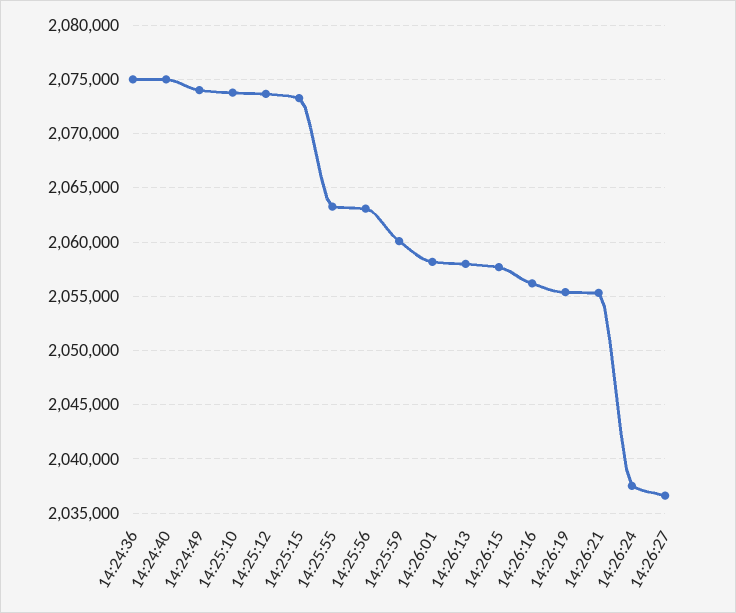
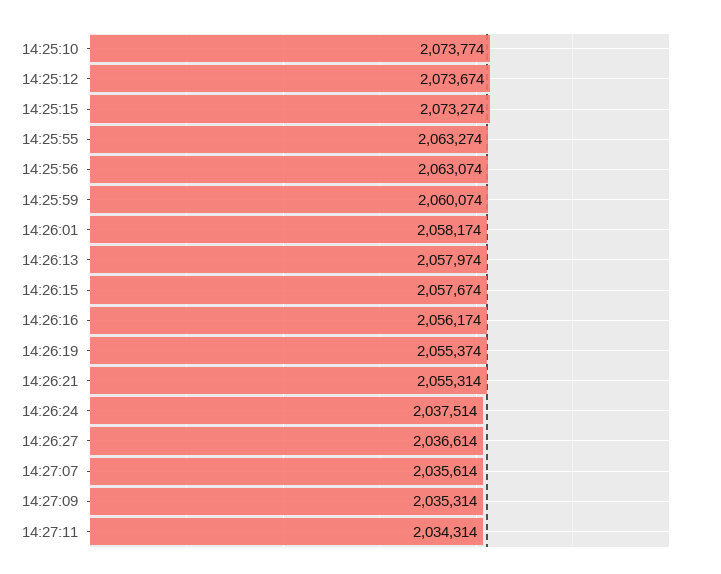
14:24:36: 2075000 -> none
14:24:40: 2075000 -> none
14:24:49: 2074000 -> none
14:27:07: none -> 2035614
14:27:09: none -> 2035314
14:27:11: none -> 2034314

